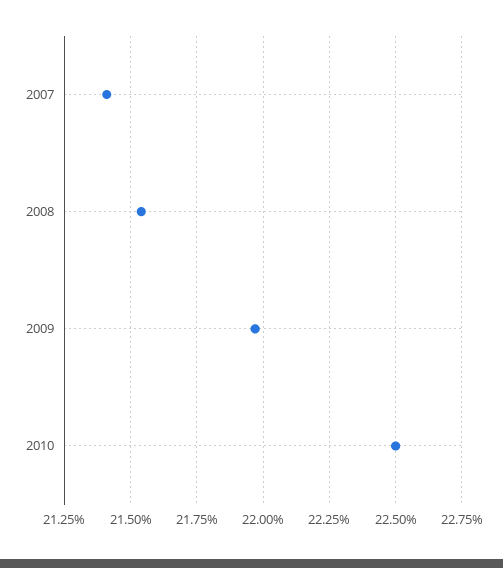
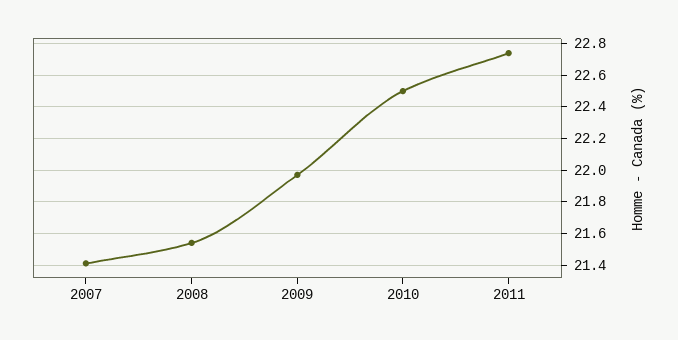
2011: none -> 22.75

